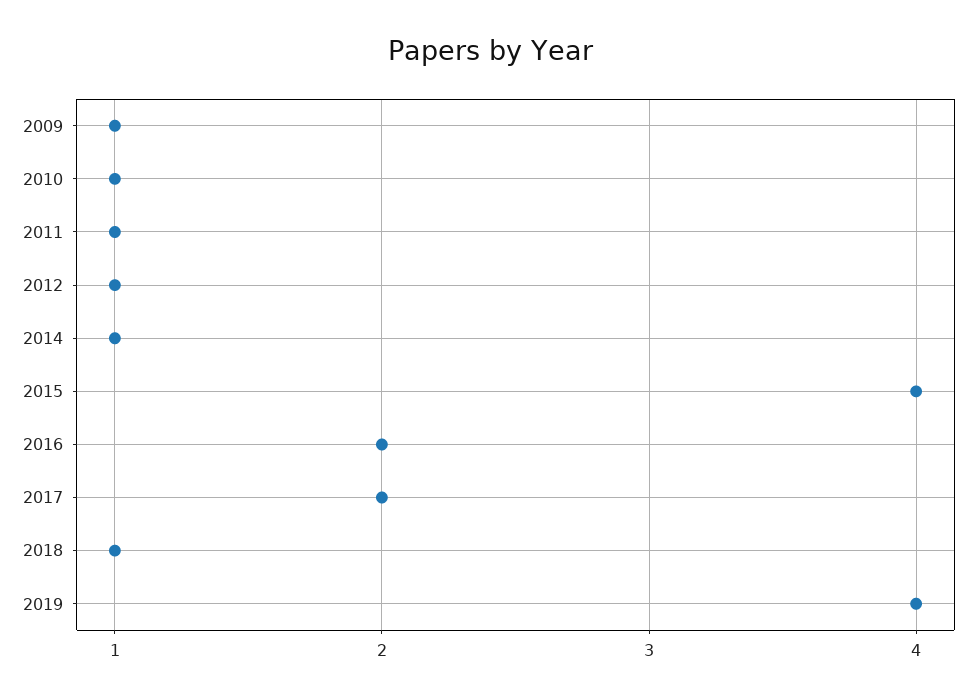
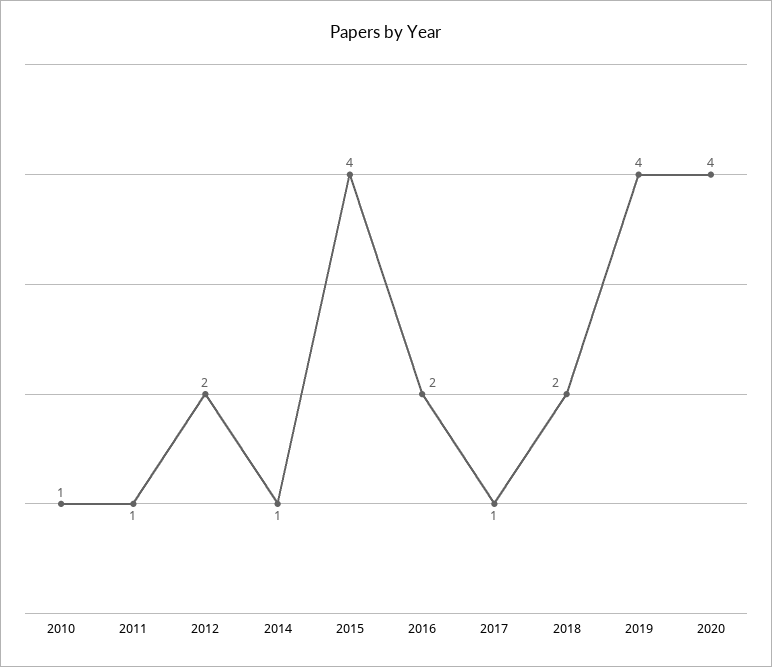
2009: 1 -> none
2012: 1 -> 2
2017: 2 -> 1
2018: 1 -> 2
2020: none -> 4

